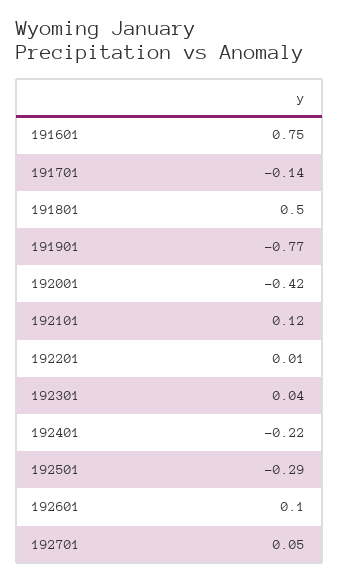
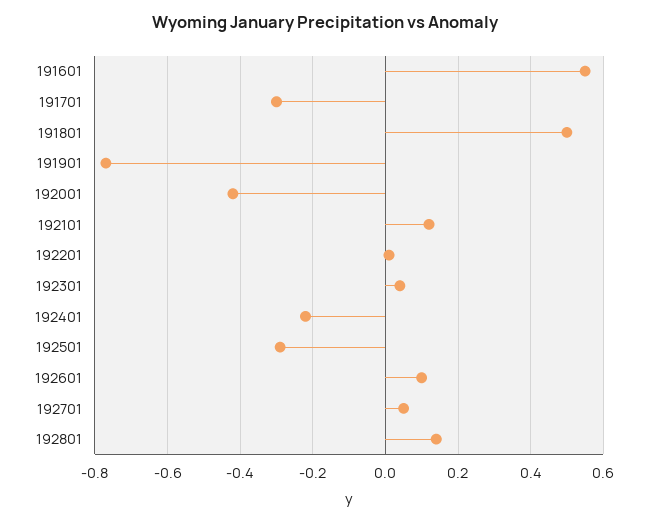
191601: 0.75 -> 0.55
191701: -0.14 -> -0.3
192801: none -> 0.15

